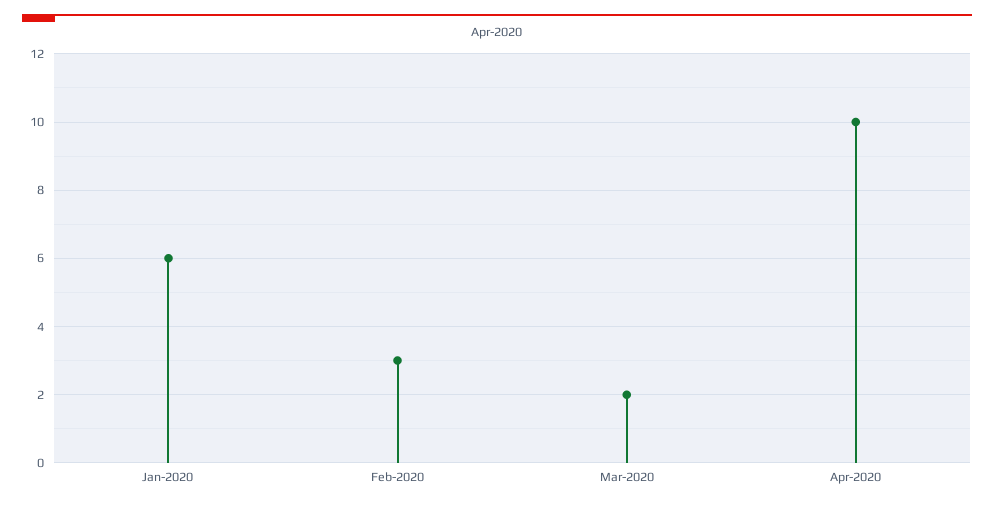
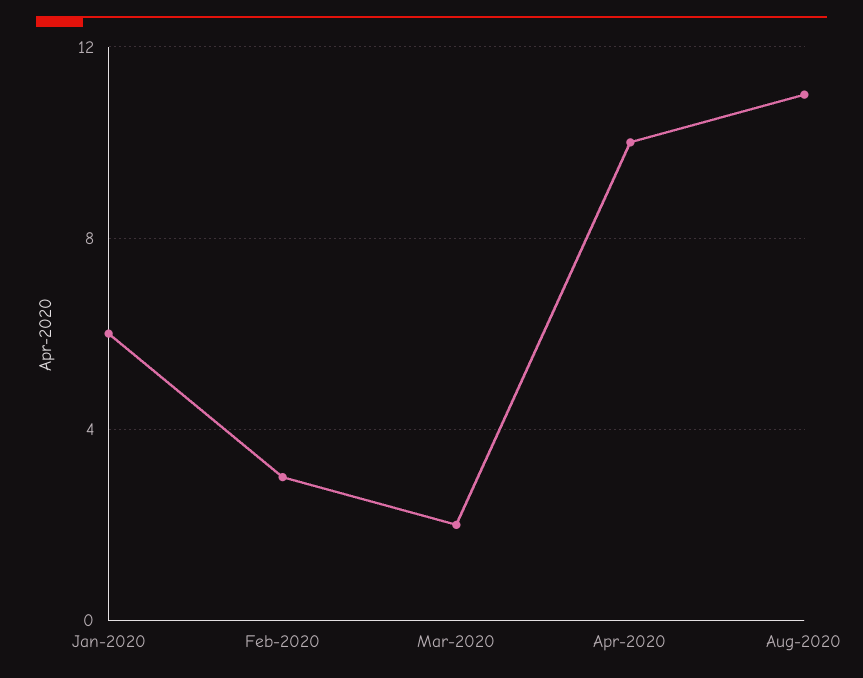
Aug-2020: none -> 11

